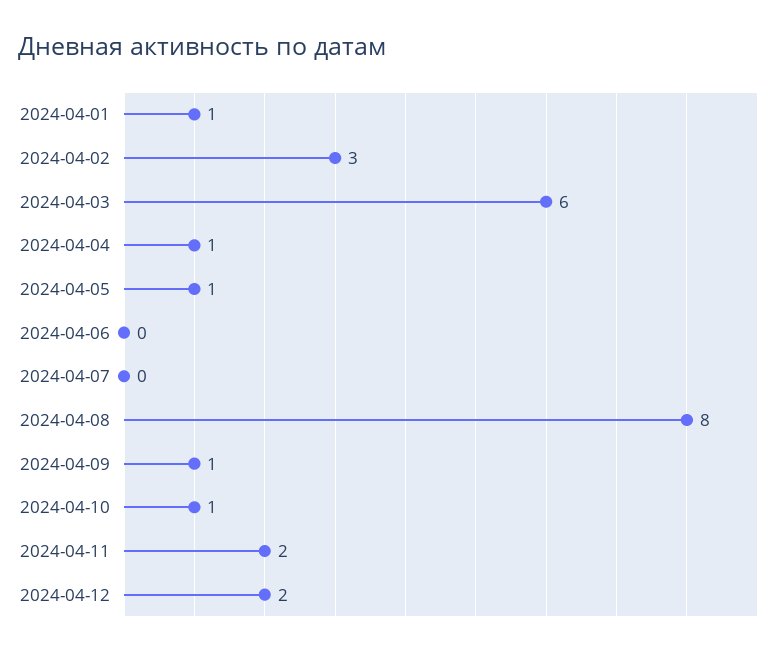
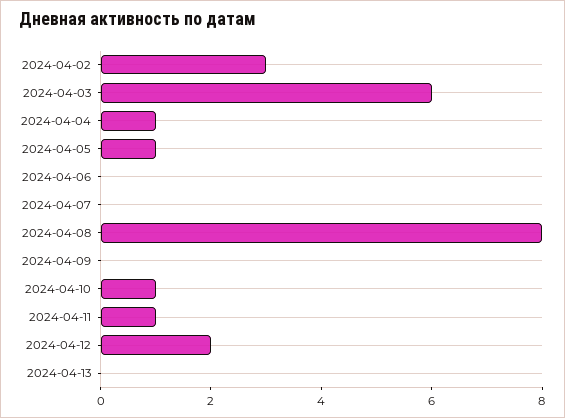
2024-04-01: 1 -> none
2024-04-09: 1 -> 0
2024-04-11: 2 -> 1
2024-04-13: none -> 0

